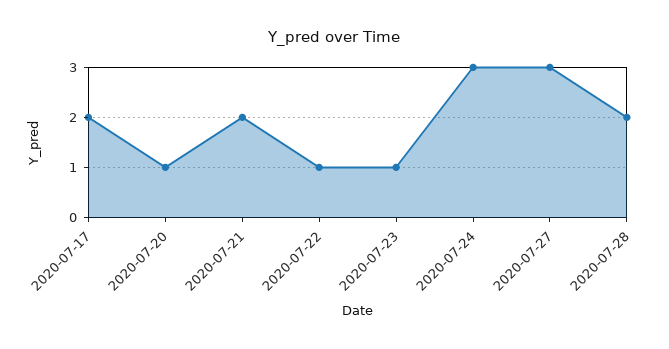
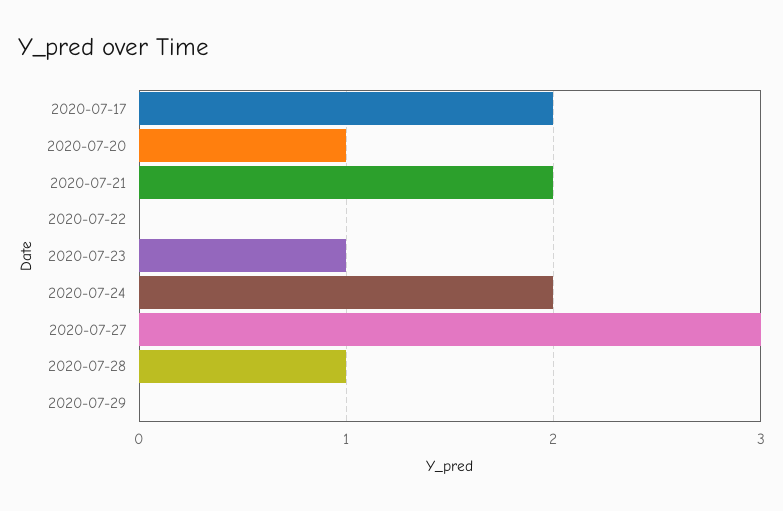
2020-07-22: 1 -> 0
2020-07-24: 3 -> 2
2020-07-28: 2 -> 1
2020-07-29: none -> 0

